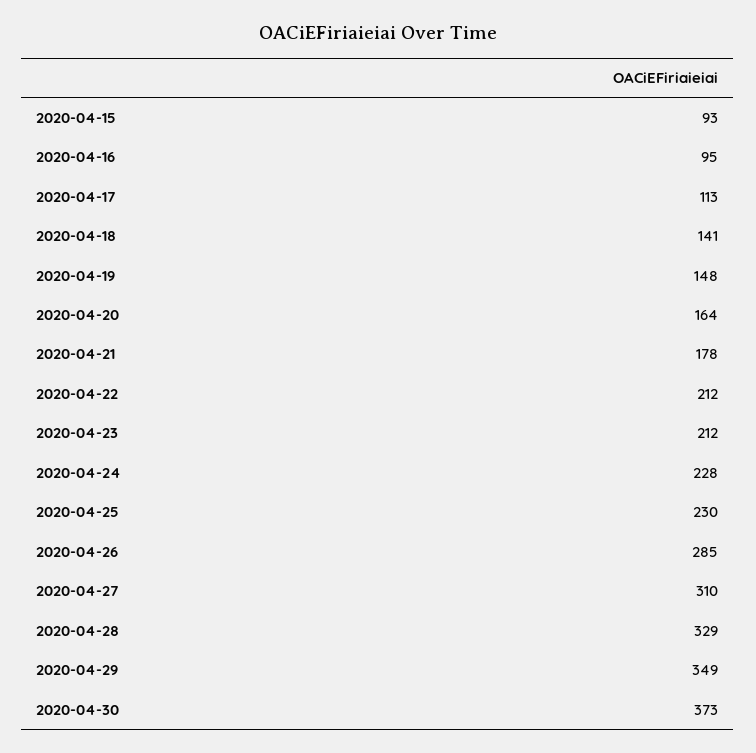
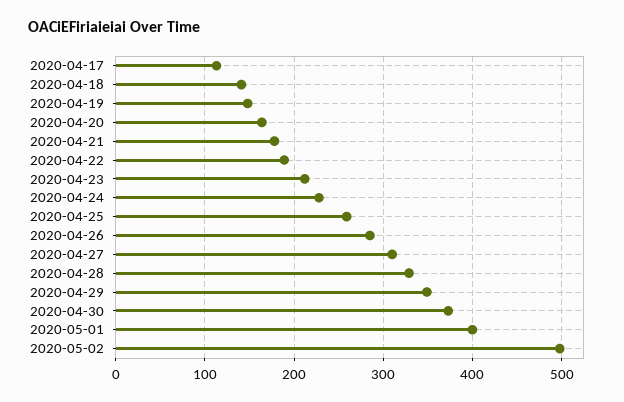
2020-04-15: 93 -> none
2020-04-16: 95 -> none
2020-04-22: 212 -> 190
2020-04-25: 230 -> 260
2020-05-01: none -> 400
2020-05-02: none -> 500

